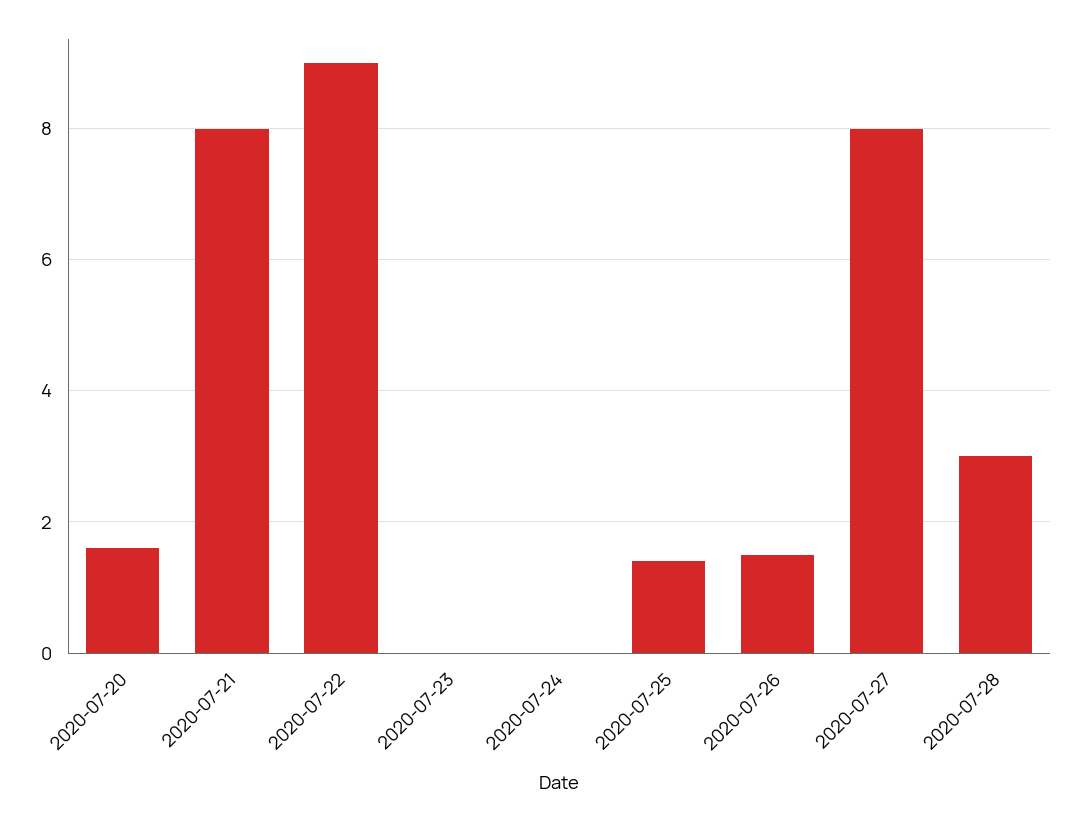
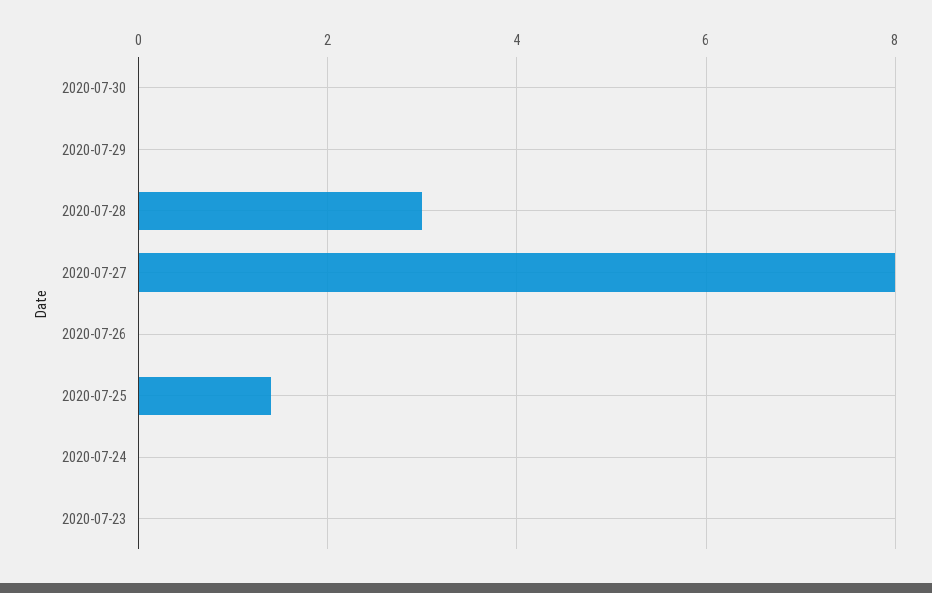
2020-07-20: 1.5 -> none
2020-07-21: 8 -> none
2020-07-22: 9 -> none
2020-07-26: 1.5 -> 0
2020-07-30: none -> 0
2020-07-29: none -> 0

